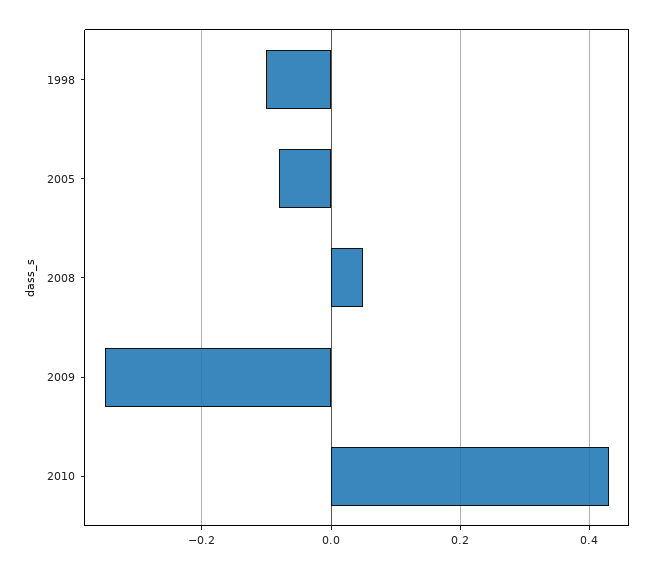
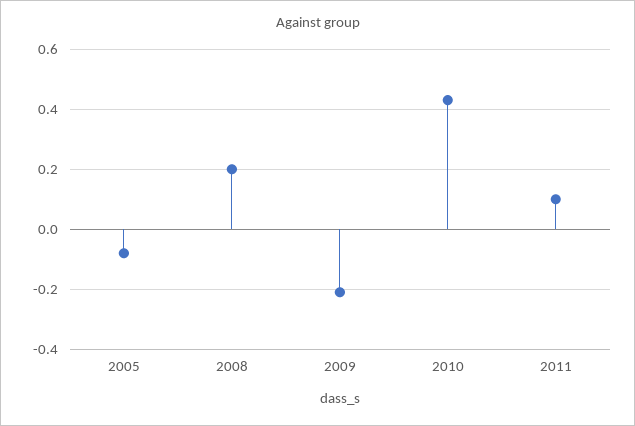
1998: -0.1 -> none
2008: 0.05 -> 0.2
2009: -0.35 -> -0.2
2011: none -> 0.1

